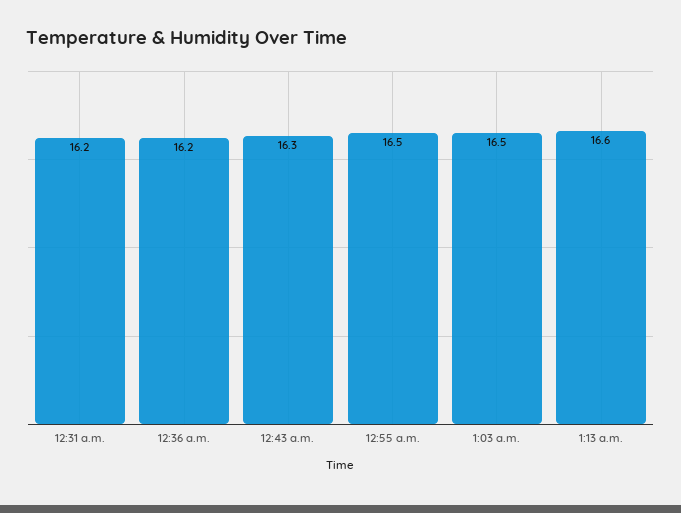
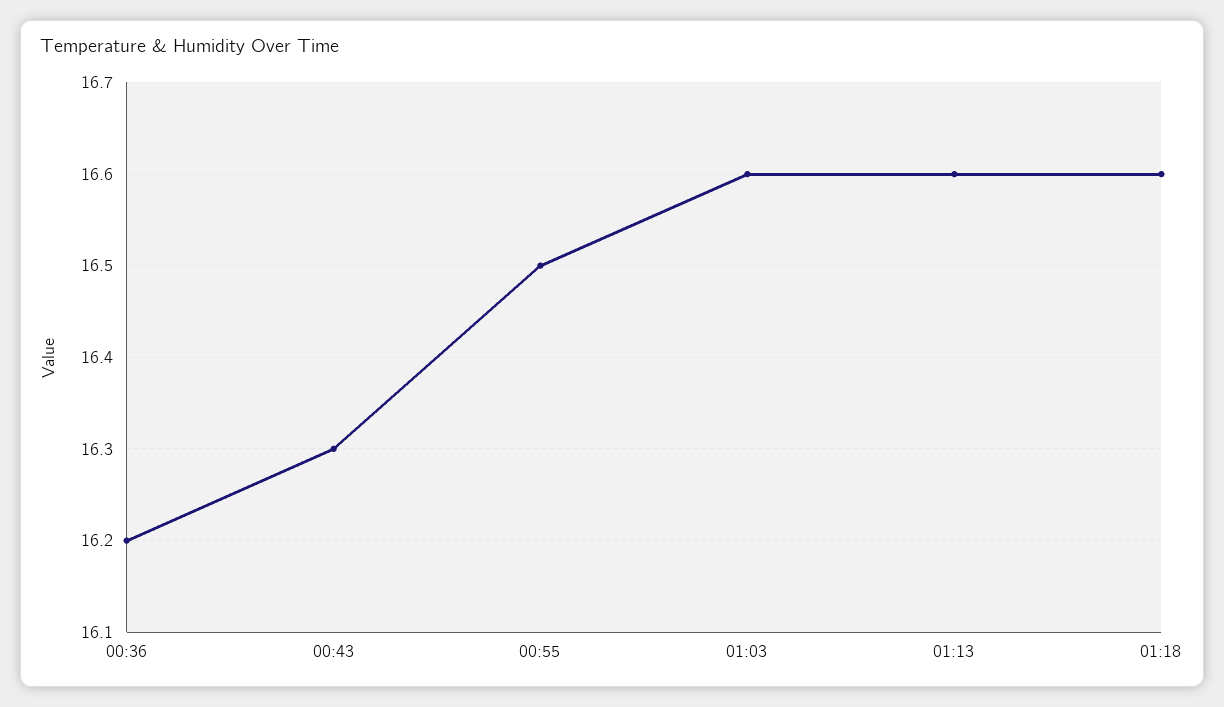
12:31 a.m.: 16.2 -> none
1:03 a.m.: 16.5 -> 16.6
01:18: none -> 16.6

